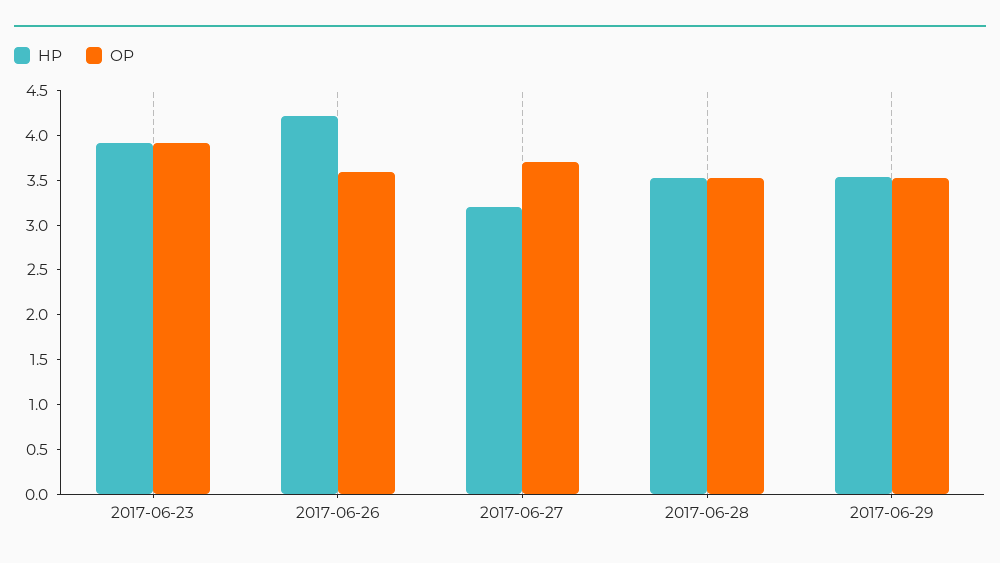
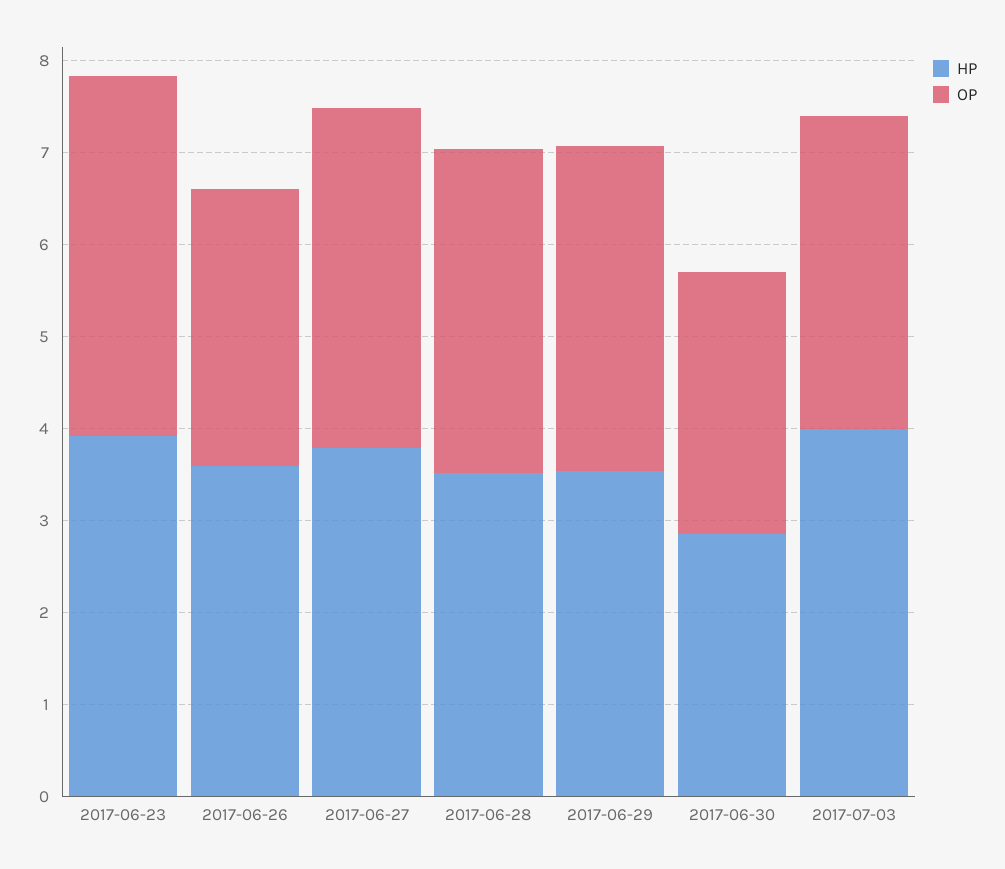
HP, 2017-06-26: 4.2 -> 3.6
OP, 2017-06-26: 3.6 -> 3
HP, 2017-06-27: 3.2 -> 3.8
HP, 2017-06-30: none -> 2.8
OP, 2017-06-30: none -> 2.8
HP, 2017-07-03: none -> 4
OP, 2017-07-03: none -> 3.4

